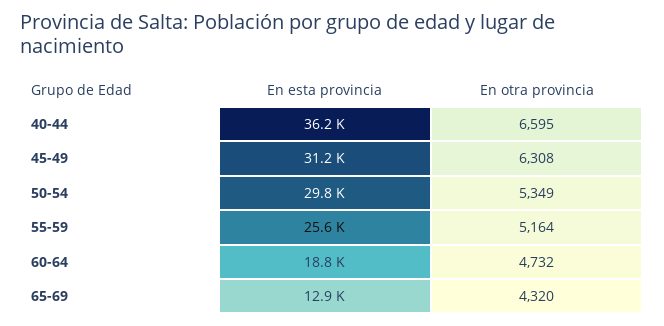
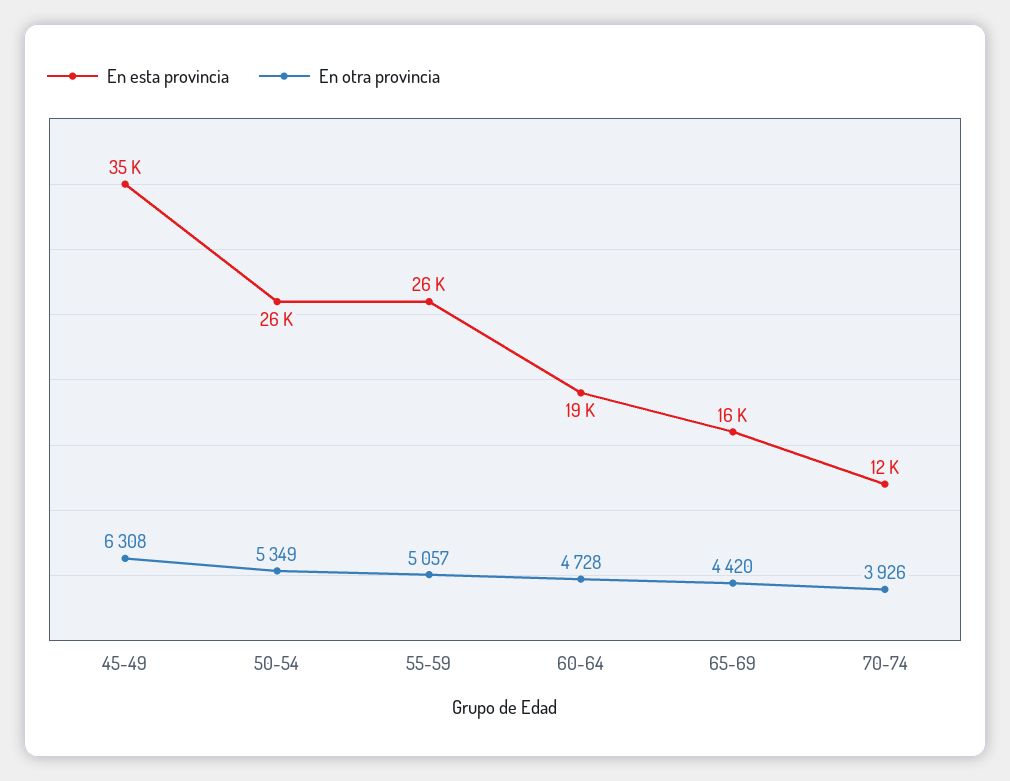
En esta provincia, 40-44: 36200 -> none
En otra provincia, 40-44: 6595 -> none
En esta provincia, 45-49: 31200 -> 35000
En esta provincia, 50-54: 29800 -> 26000
En otra provincia, 55-59: 5164 -> 5057
En otra provincia, 60-64: 4732 -> 4728
En esta provincia, 65-69: 12900 -> 16000
En otra provincia, 65-69: 4320 -> 4420
En esta provincia, 70-74: none -> 12000
En otra provincia, 70-74: none -> 3926

